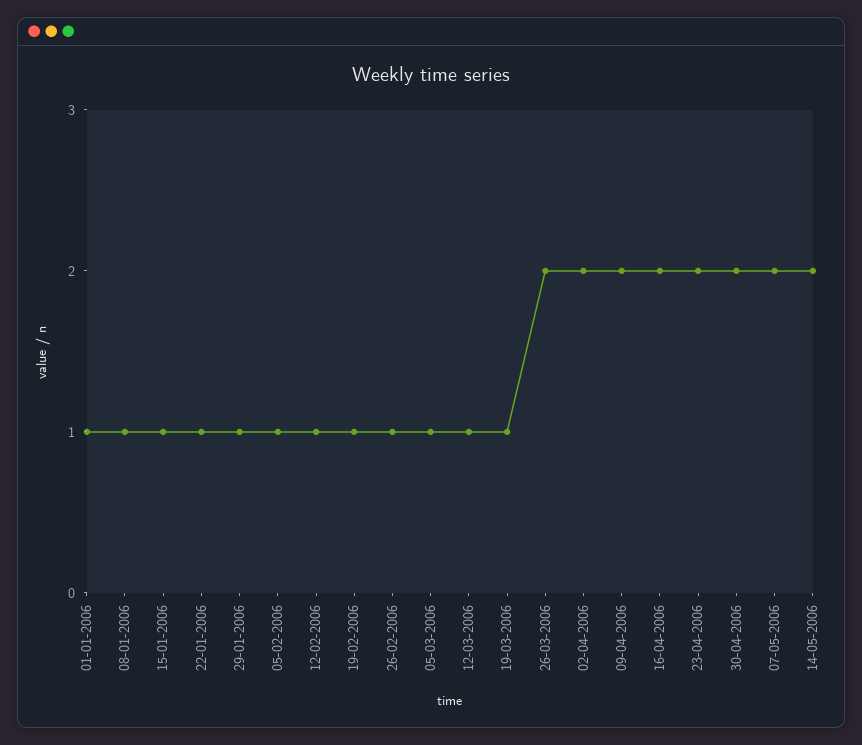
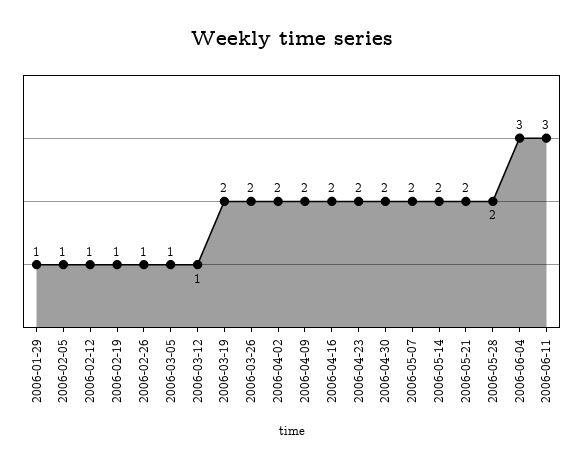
01-01-2006: 1 -> none
08-01-2006: 1 -> none
15-01-2006: 1 -> none
22-01-2006: 1 -> none
19-03-2006: 1 -> 2
2006-05-21: none -> 2
2006-05-28: none -> 2
2006-06-04: none -> 3
2006-06-11: none -> 3

